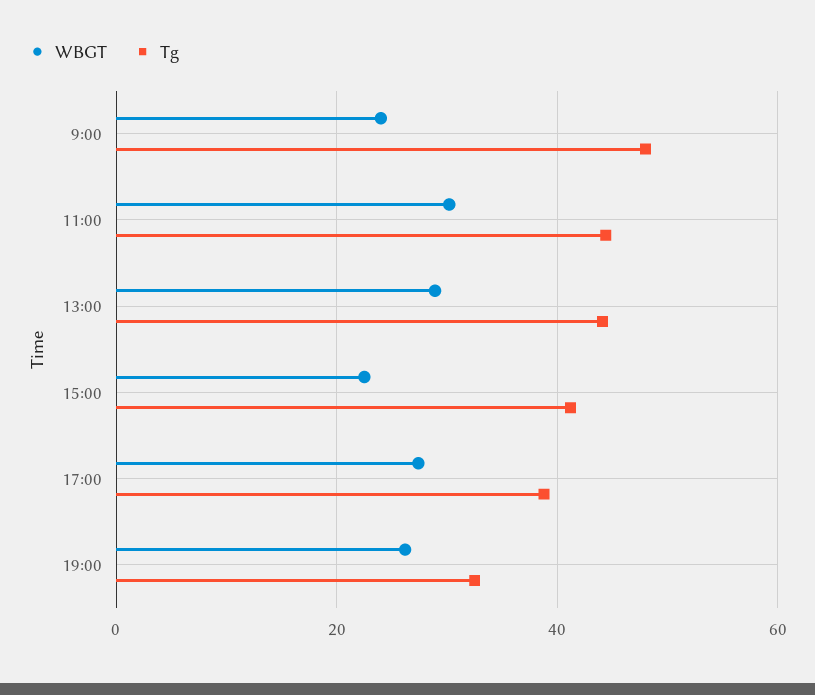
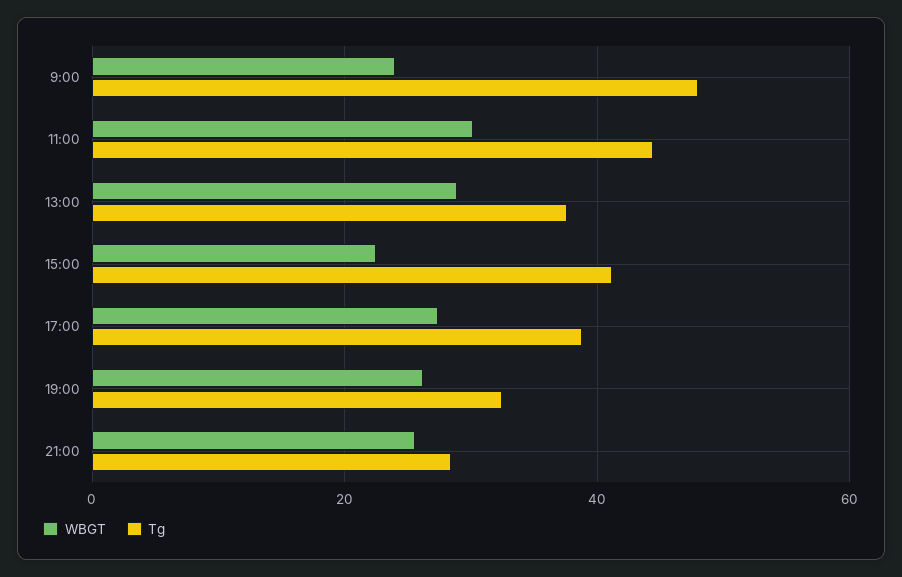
Tg, 13:00: 44 -> 38
WBGT, 21:00: none -> 26
Tg, 21:00: none -> 28

